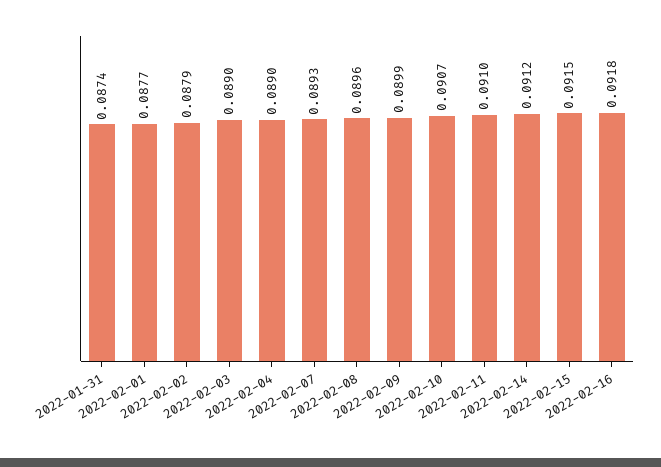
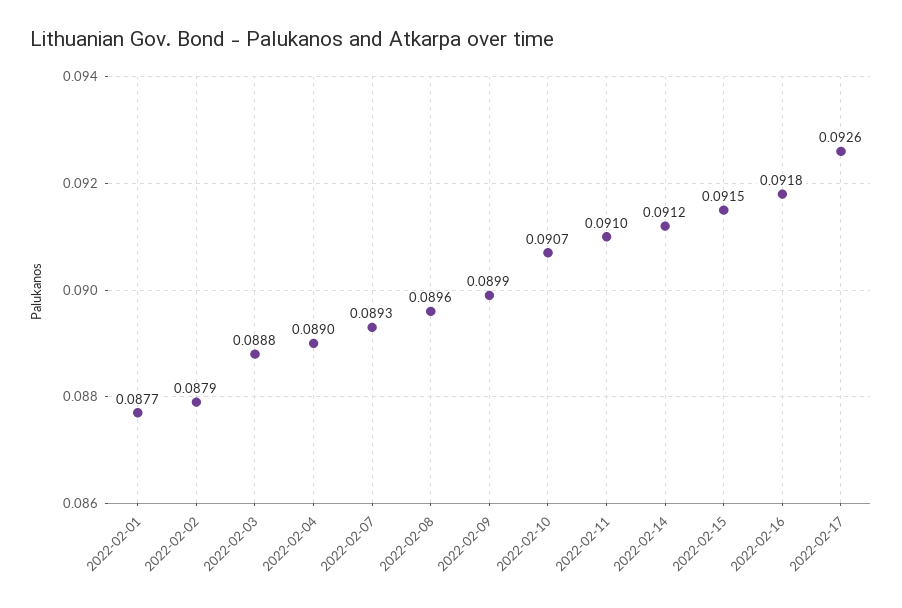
2022-01-31: 0.0874 -> none
2022-02-03: 0.089 -> 0.0888
2022-02-17: none -> 0.0926

